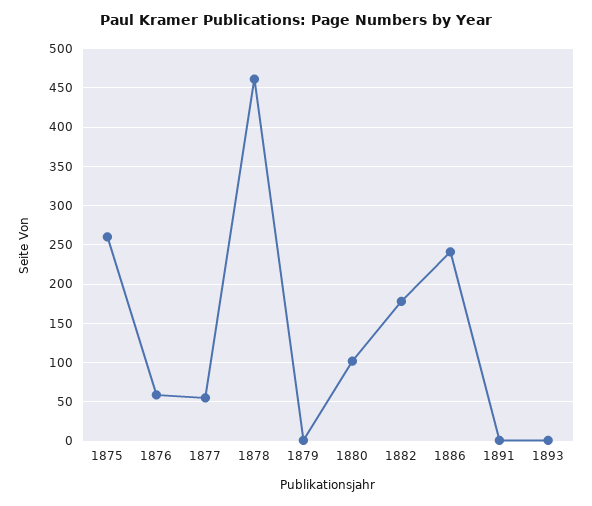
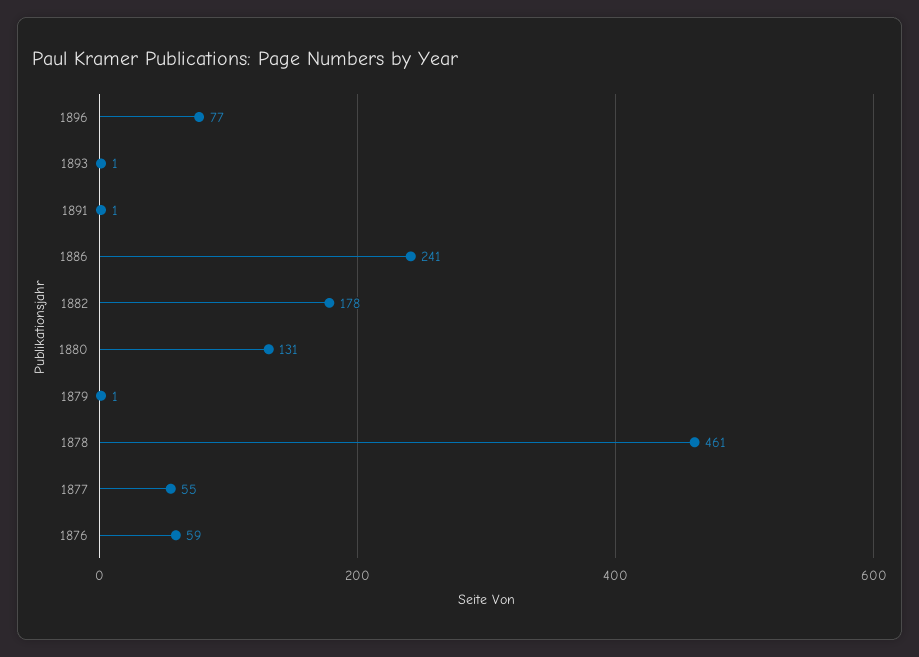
1875: 260 -> none
1880: 100 -> 131
1896: none -> 77

